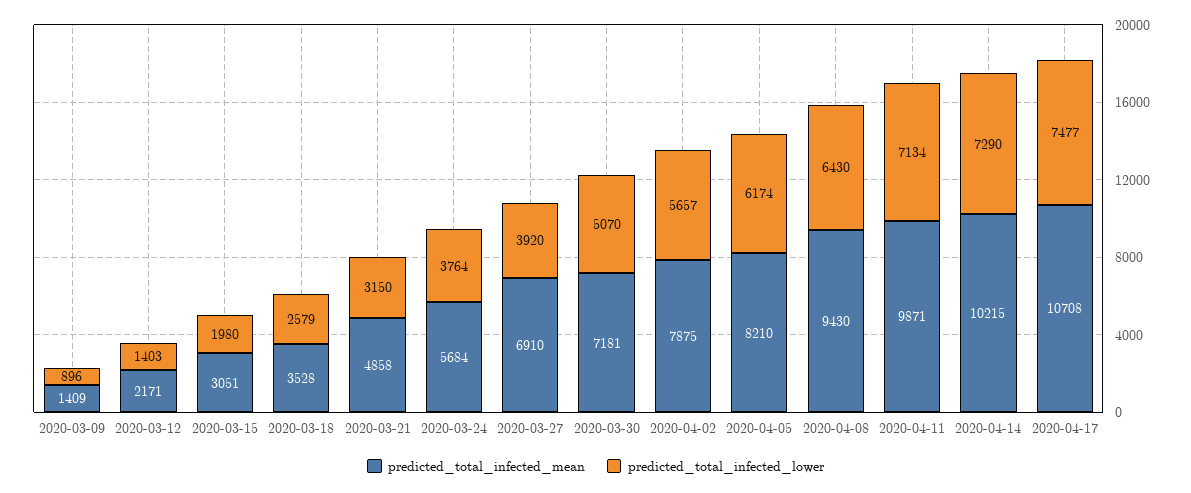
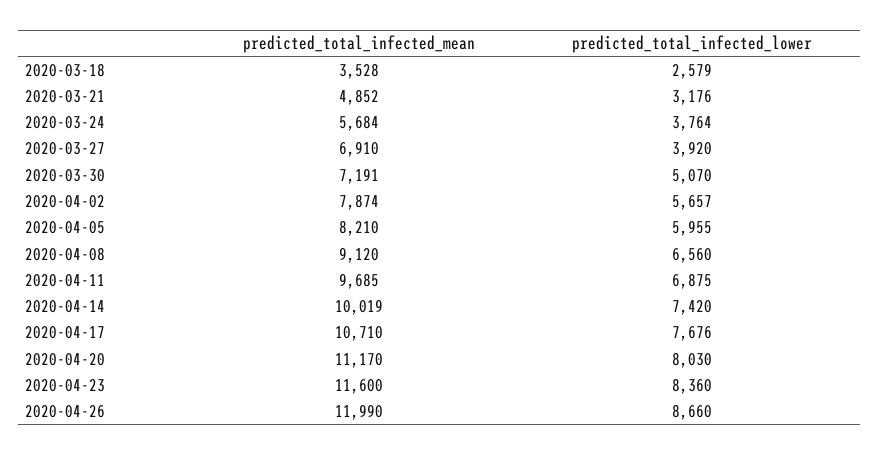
predicted_total_infected_mean, 2020-03-09: 1409 -> none
predicted_total_infected_lower, 2020-03-09: 896 -> none
predicted_total_infected_mean, 2020-03-12: 2171 -> none
predicted_total_infected_lower, 2020-03-12: 1403 -> none
predicted_total_infected_mean, 2020-03-15: 3051 -> none
predicted_total_infected_lower, 2020-03-15: 1980 -> none
predicted_total_infected_mean, 2020-03-21: 4858 -> 4852
predicted_total_infected_lower, 2020-03-21: 3150 -> 3176
predicted_total_infected_mean, 2020-03-30: 7181 -> 7191
predicted_total_infected_mean, 2020-04-02: 7875 -> 7874
predicted_total_infected_lower, 2020-04-05: 6174 -> 5955
predicted_total_infected_mean, 2020-04-08: 9430 -> 9120
predicted_total_infected_lower, 2020-04-08: 6430 -> 6560
predicted_total_infected_mean, 2020-04-11: 9871 -> 9685
predicted_total_infected_lower, 2020-04-11: 7134 -> 6875
predicted_total_infected_mean, 2020-04-14: 10215 -> 10019
predicted_total_infected_lower, 2020-04-14: 7290 -> 7420
predicted_total_infected_mean, 2020-04-17: 10708 -> 10710
predicted_total_infected_lower, 2020-04-17: 7477 -> 7676
predicted_total_infected_mean, 2020-04-20: none -> 11170
predicted_total_infected_lower, 2020-04-20: none -> 8030
predicted_total_infected_mean, 2020-04-23: none -> 11600
predicted_total_infected_lower, 2020-04-23: none -> 8360
predicted_total_infected_mean, 2020-04-26: none -> 11990
predicted_total_infected_lower, 2020-04-26: none -> 8660

